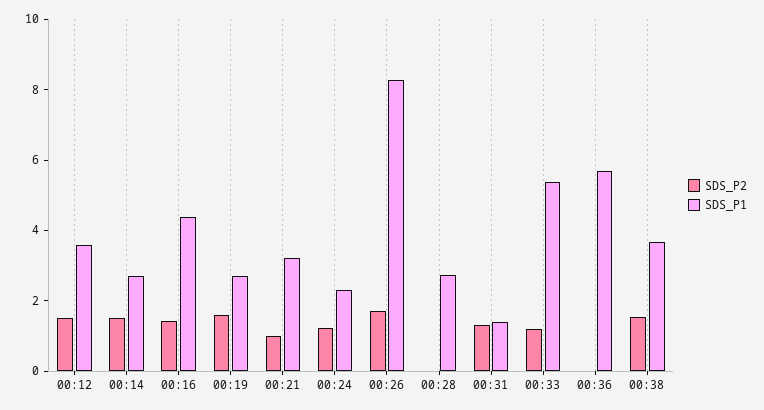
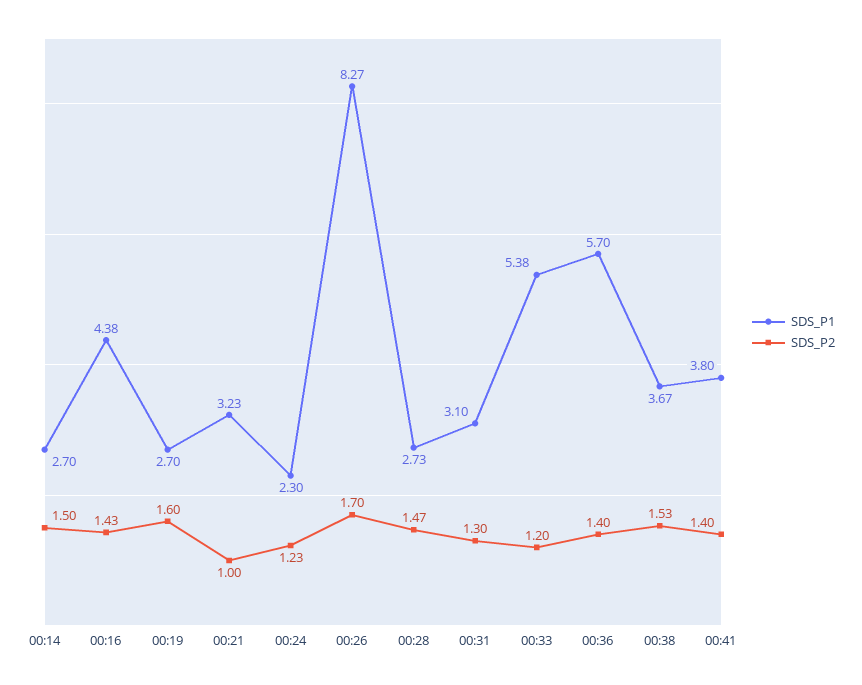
SDS_P2, 00:12: 1.5 -> none
SDS_P1, 00:12: 3.5 -> none
SDS_P2, 00:28: 0 -> 1.47
SDS_P1, 00:31: 1.5 -> 3.1
SDS_P2, 00:36: 0 -> 1.4
SDS_P1, 00:41: none -> 3.8
SDS_P2, 00:41: none -> 1.4

